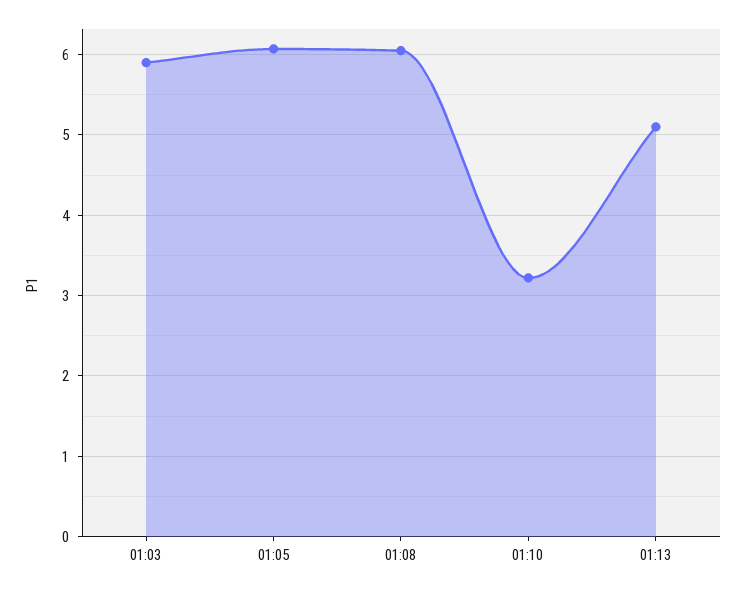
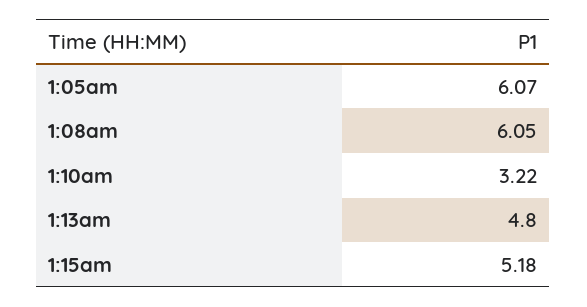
01:03: 5.9 -> none
01:13: 5.1 -> 4.8
1:15am: none -> 5.18

